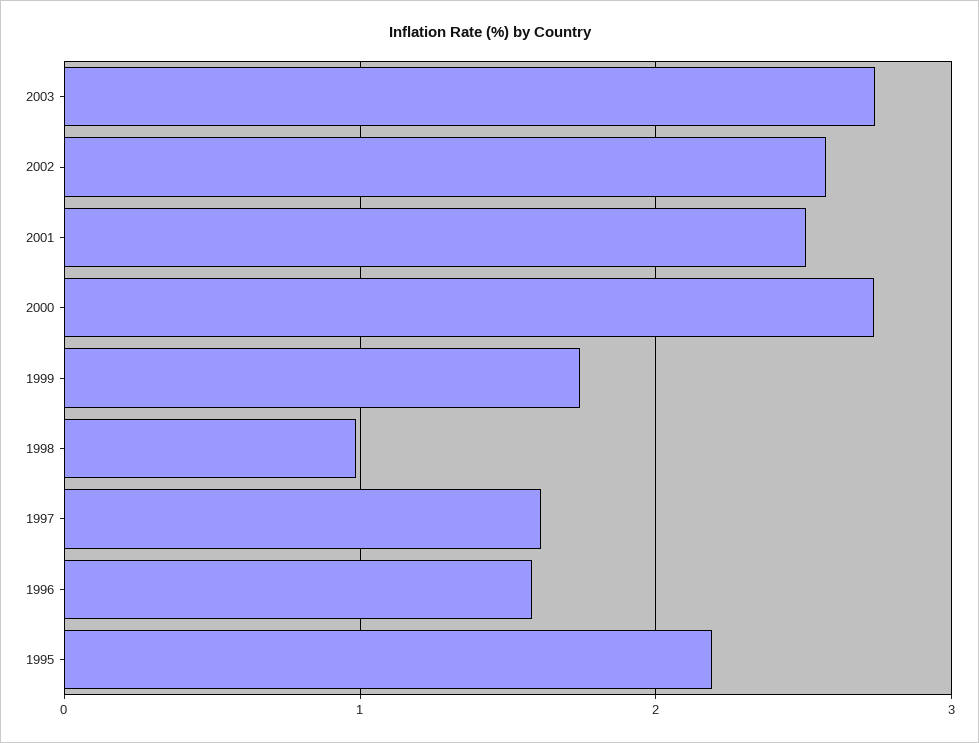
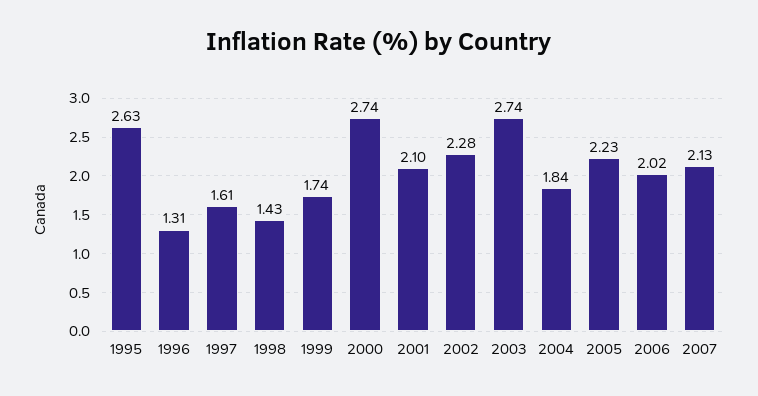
2002: 2.6 -> 2.28
2001: 2.5 -> 2.1
1998: 1 -> 1.43
1996: 1.6 -> 1.31
1995: 2.2 -> 2.63
2004: none -> 1.84
2005: none -> 2.23
2006: none -> 2.02
2007: none -> 2.13

